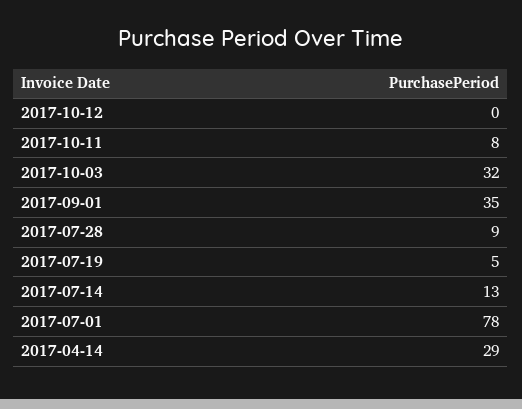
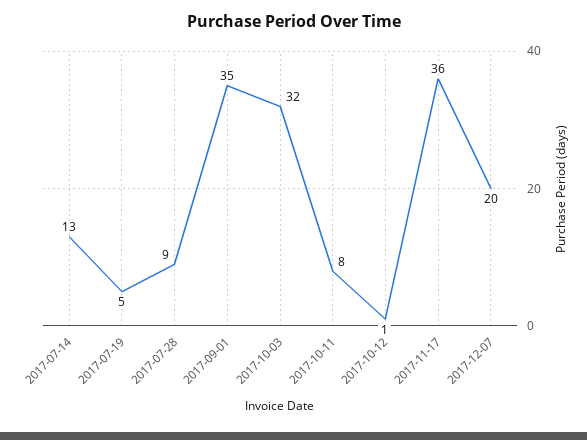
2017-10-12: 0 -> 1
2017-07-01: 78 -> none
2017-04-14: 29 -> none
2017-11-17: none -> 36
2017-12-07: none -> 20

